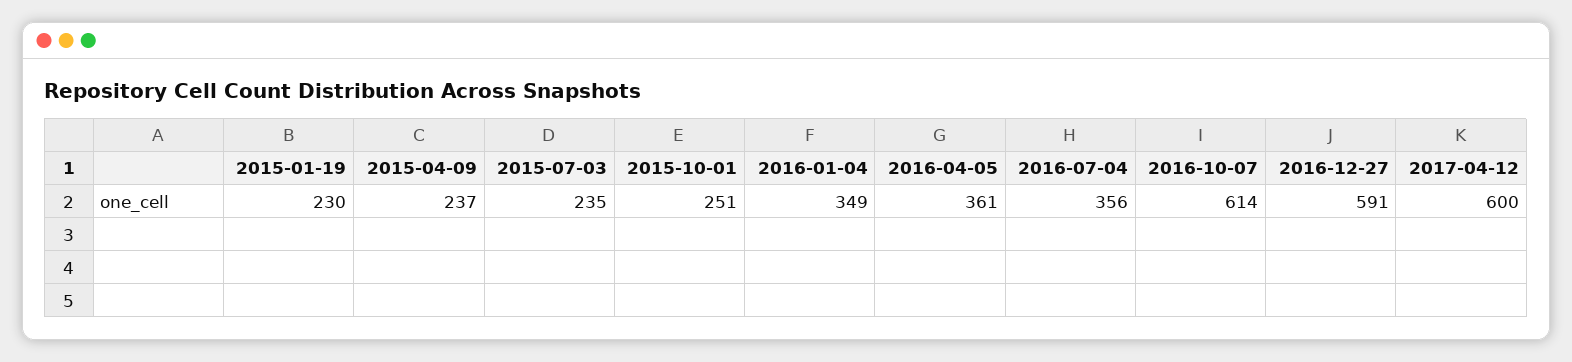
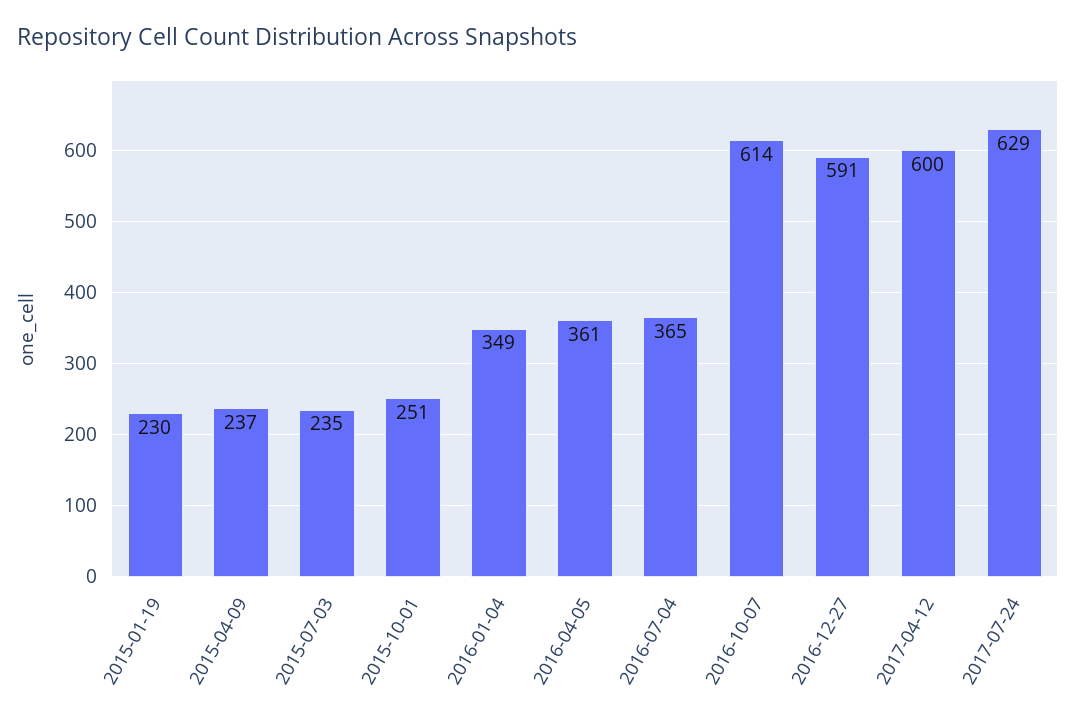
2016-07-04: 356 -> 365
2017-07-24: none -> 629

